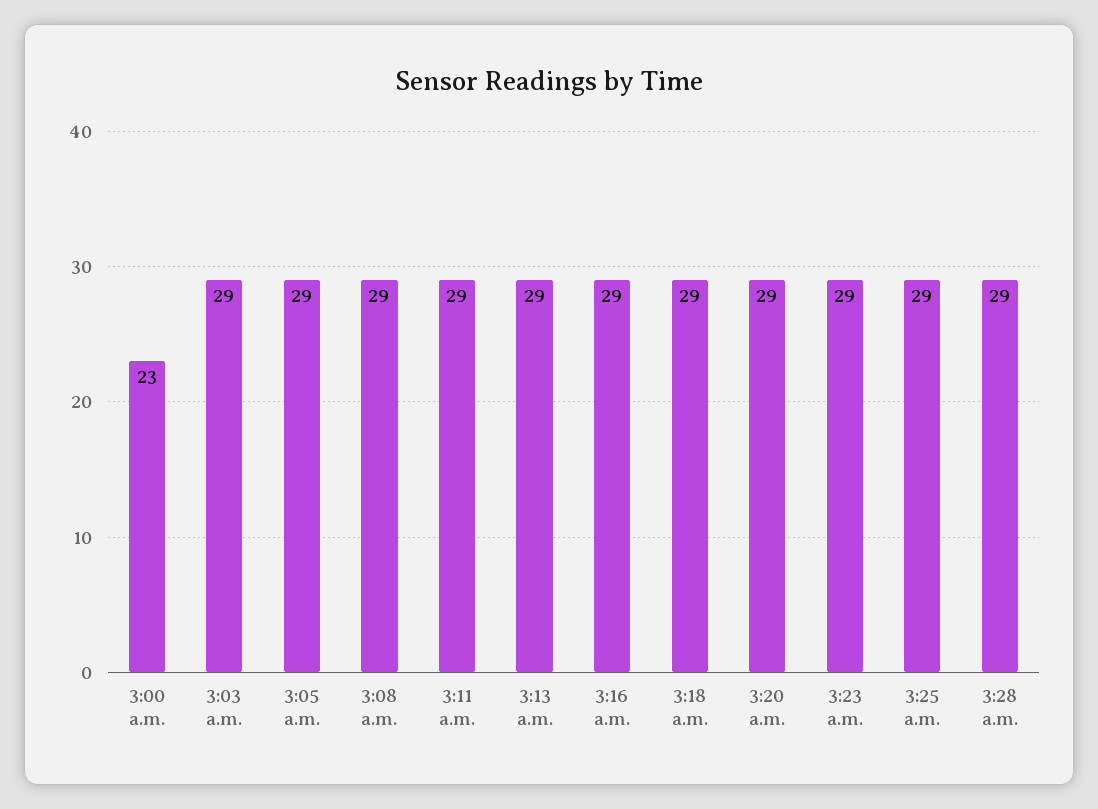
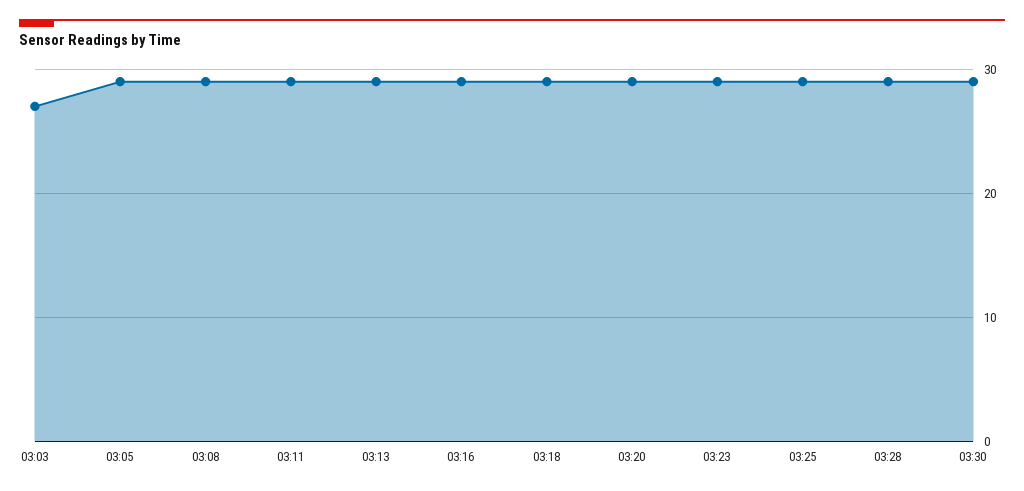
3:00 a.m.: 23 -> none
3:03 a.m.: 29 -> 27
03:30: none -> 29

